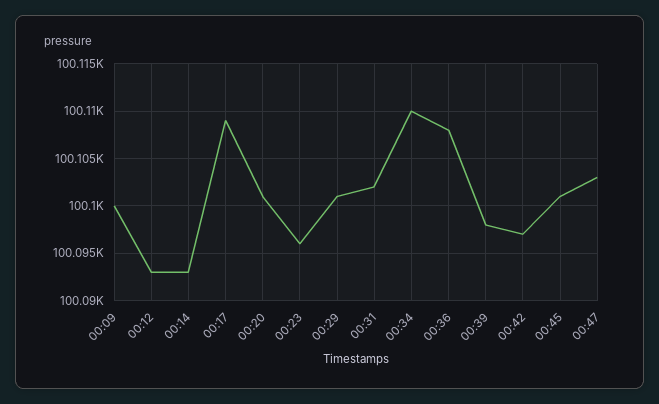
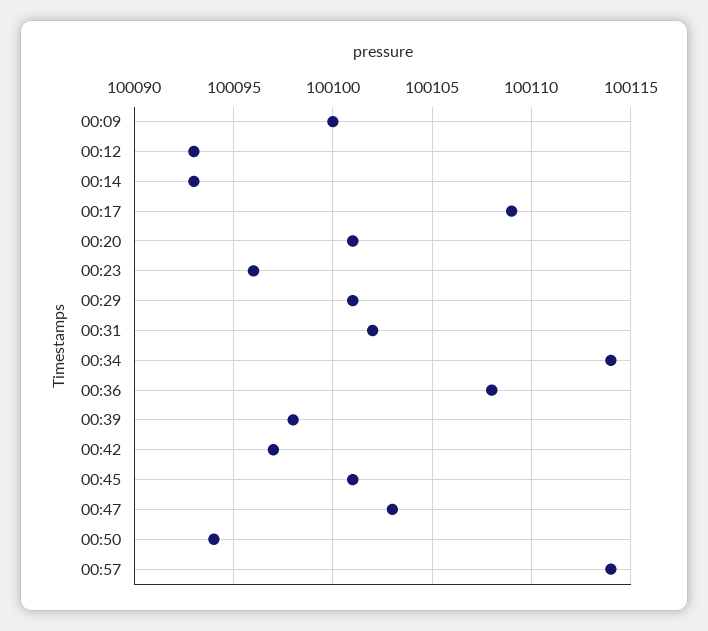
00:34: 100110 -> 100114
00:50: none -> 100094
00:57: none -> 100114

